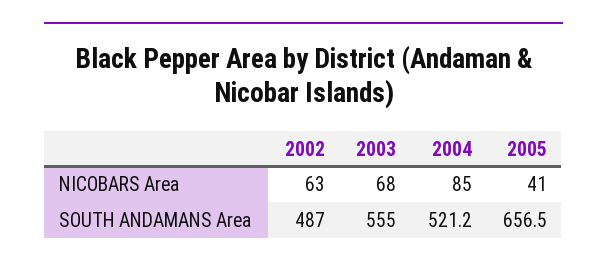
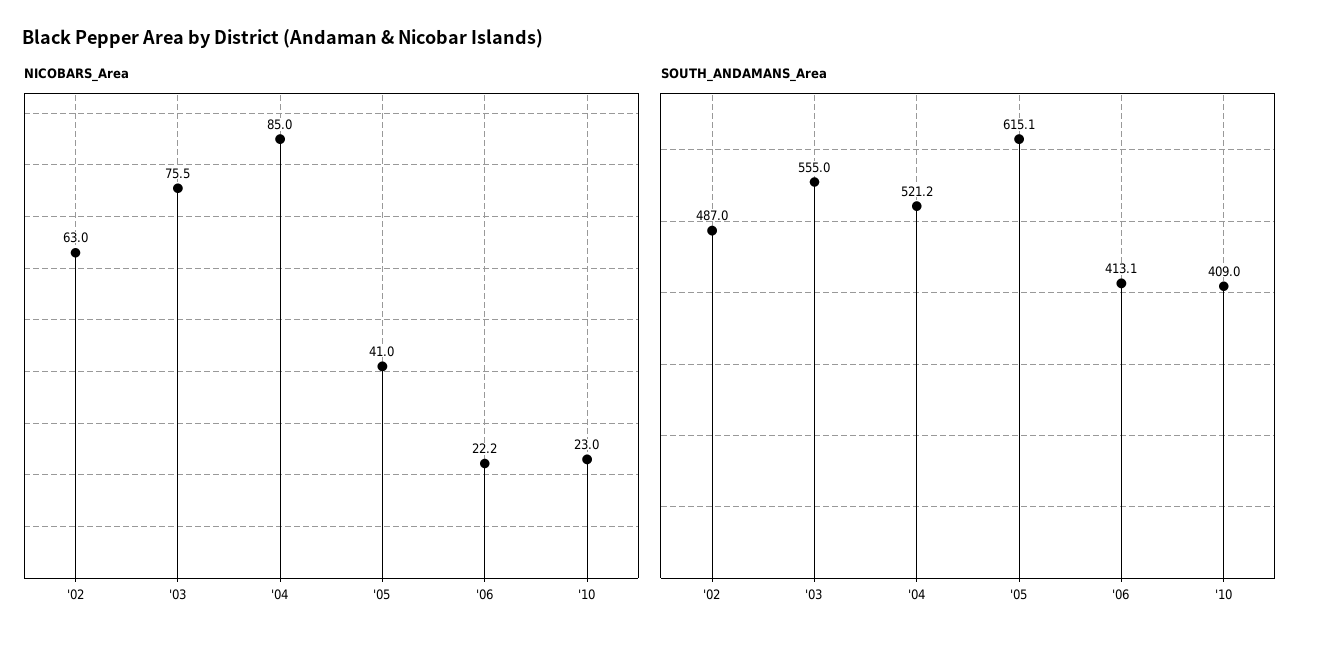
NICOBARS Area, 2003: 68 -> 75.5
SOUTH ANDAMANS Area, 2005: 656.5 -> 615.1
NICOBARS Area, '06: none -> 22.2
NICOBARS Area, '10: none -> 23
SOUTH ANDAMANS Area, '06: none -> 413.1
SOUTH ANDAMANS Area, '10: none -> 409

